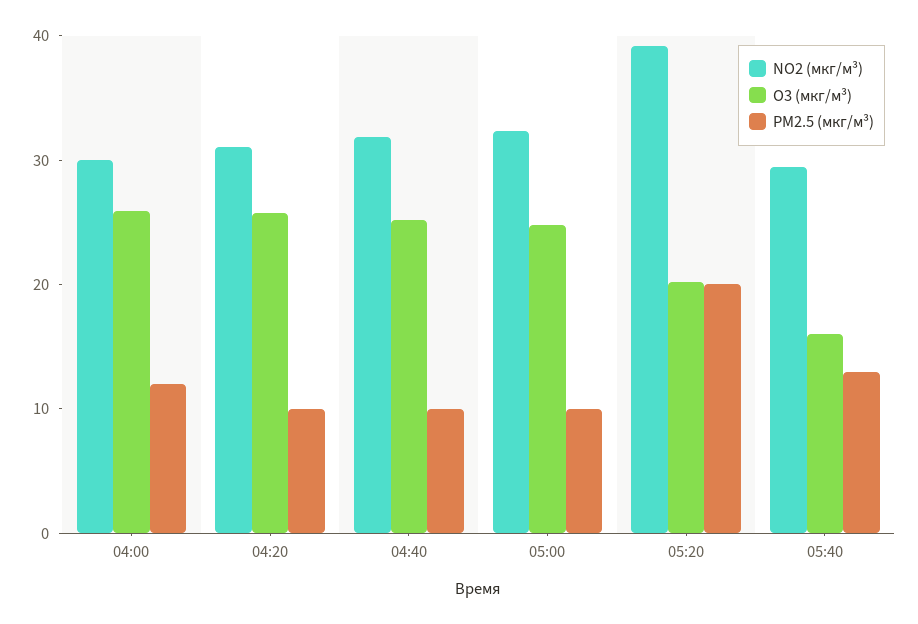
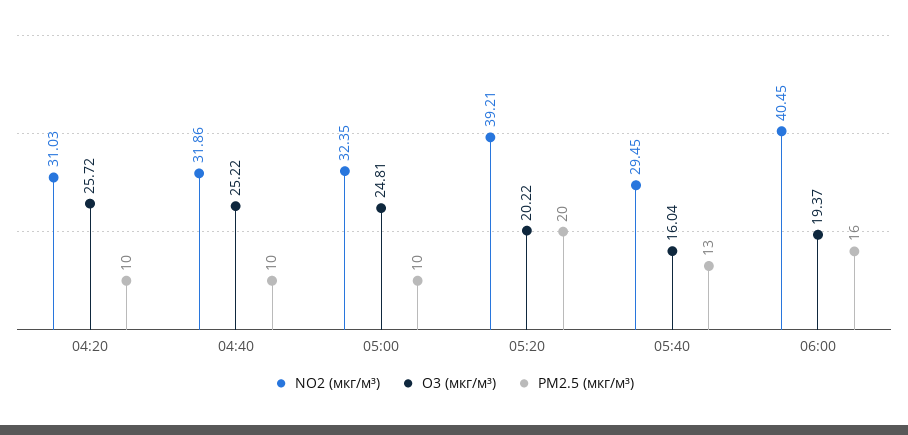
NO2 (мкг/м³), 04:00: 30 -> none
O3 (мкг/м³), 04:00: 26 -> none
PM2.5 (мкг/м³), 04:00: 12 -> none
NO2 (мкг/м³), 06:00: none -> 40.45
O3 (мкг/м³), 06:00: none -> 19.37
PM2.5 (мкг/м³), 06:00: none -> 16

